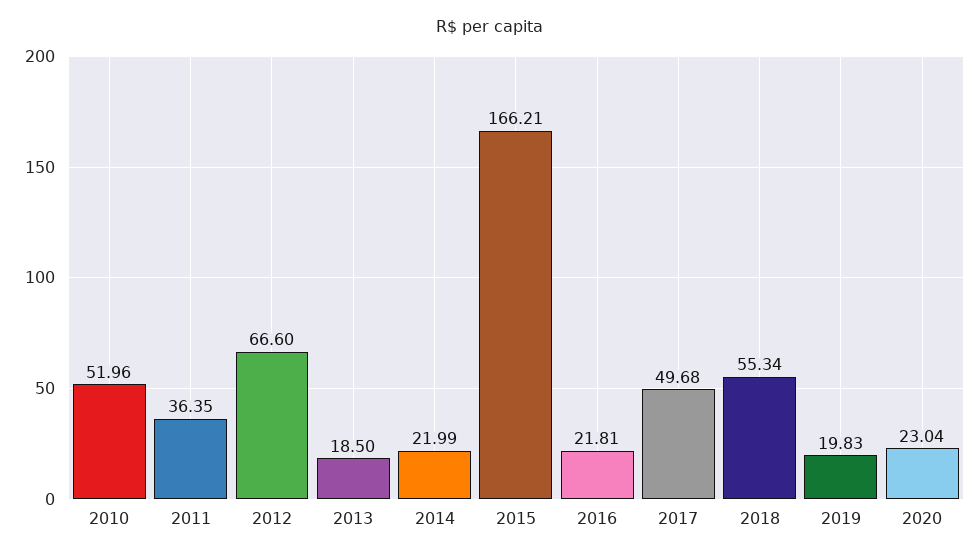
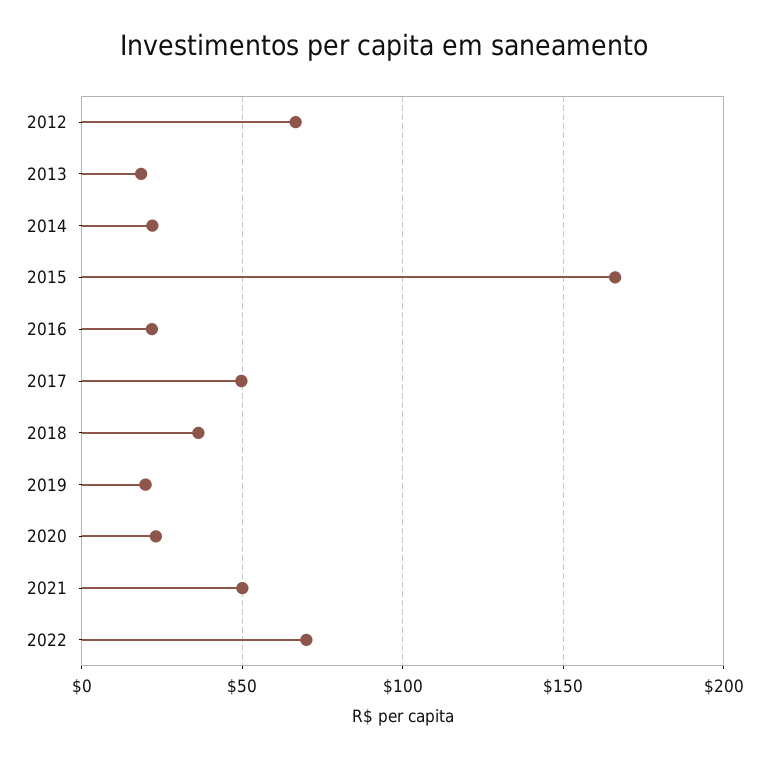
2010: 51.96 -> none
2011: 36.35 -> none
2018: 55.34 -> 35
2021: none -> 50
2022: none -> 70

